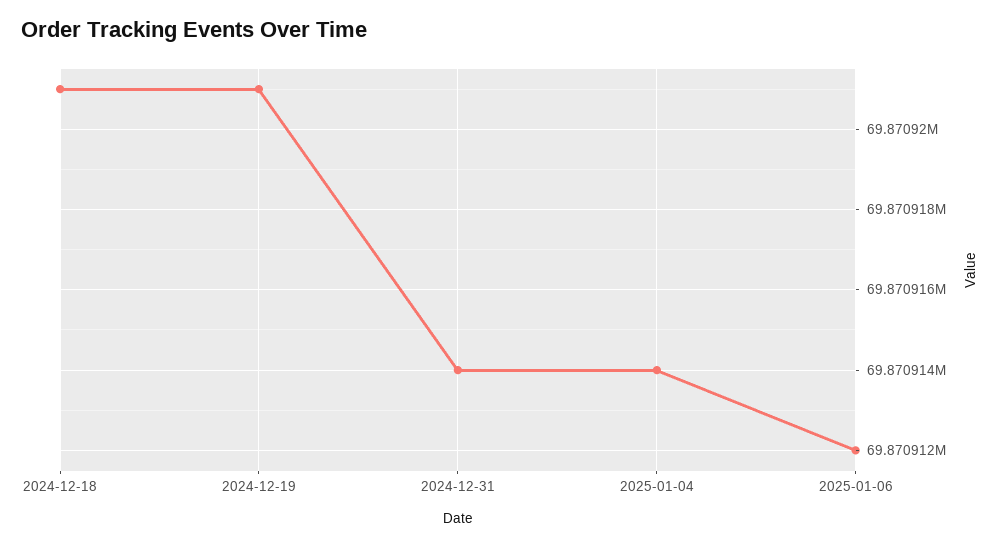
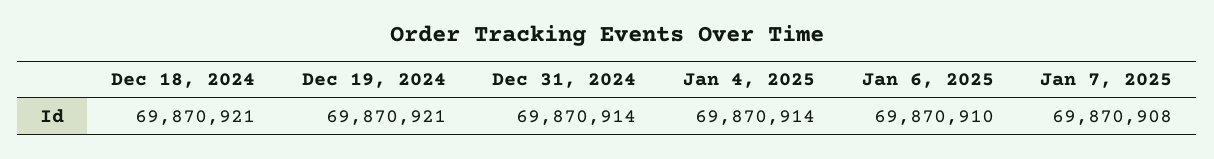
2025-01-06: 69870912 -> 69870910
Jan 7, 2025: none -> 69870908

